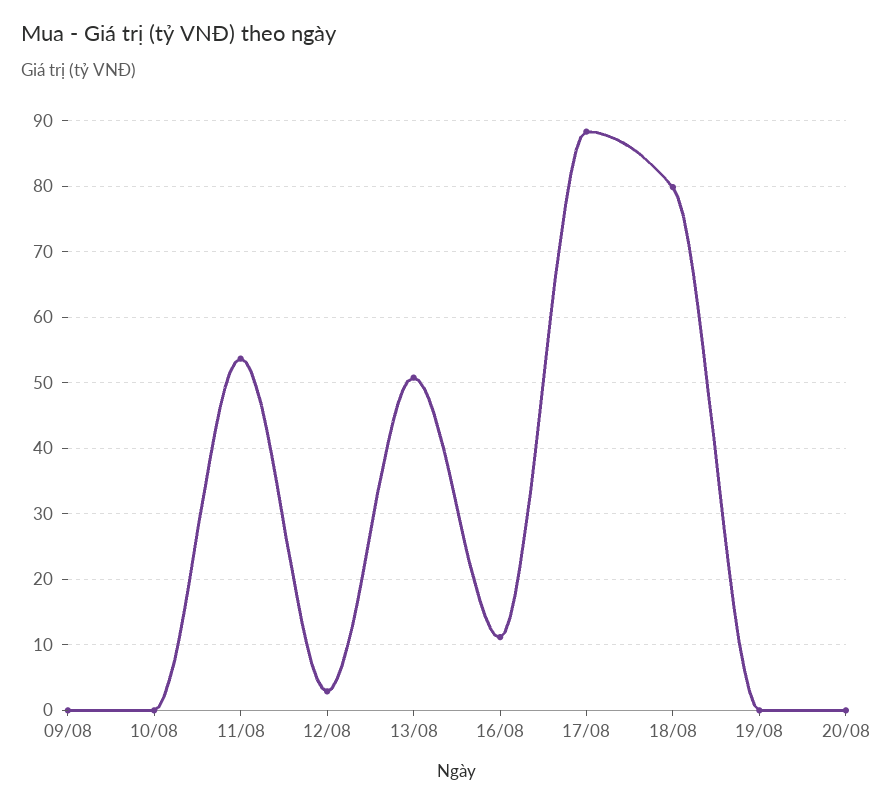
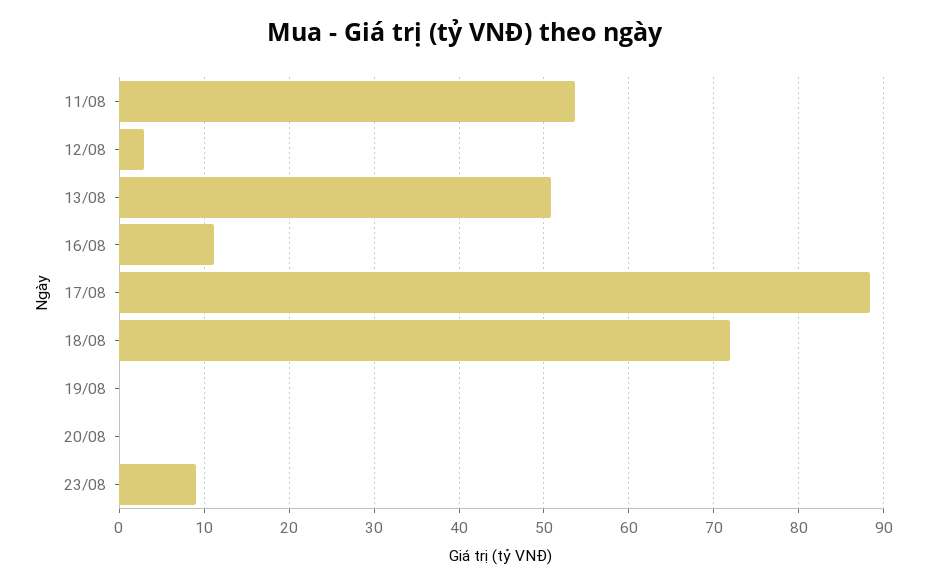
09/08: 0 -> none
10/08: 0 -> none
18/08: 80 -> 72
23/08: none -> 9

